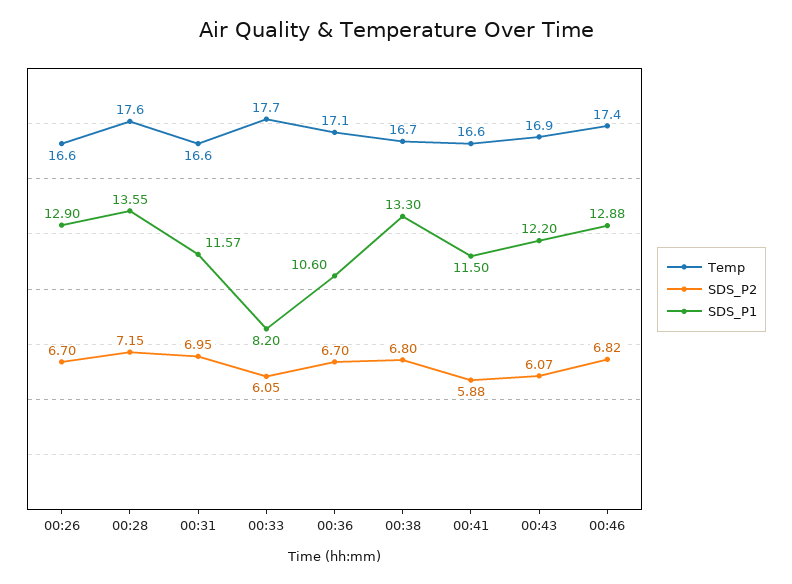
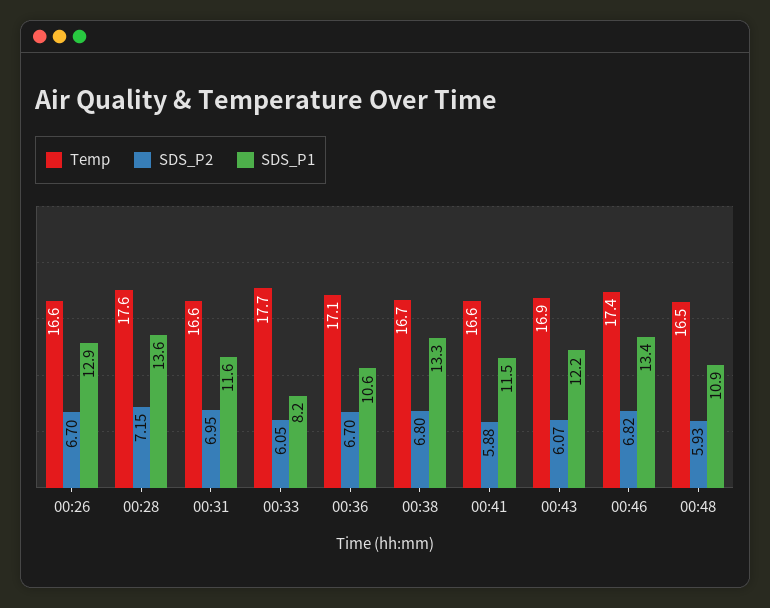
SDS_P1, 00:46: 12.88 -> 13.4
Temp, 00:48: none -> 16.5
SDS_P2, 00:48: none -> 5.93
SDS_P1, 00:48: none -> 10.9

